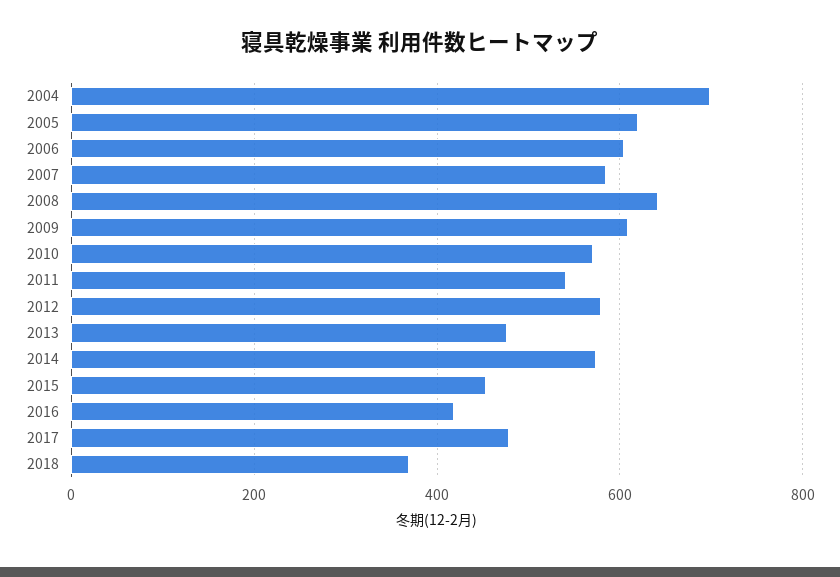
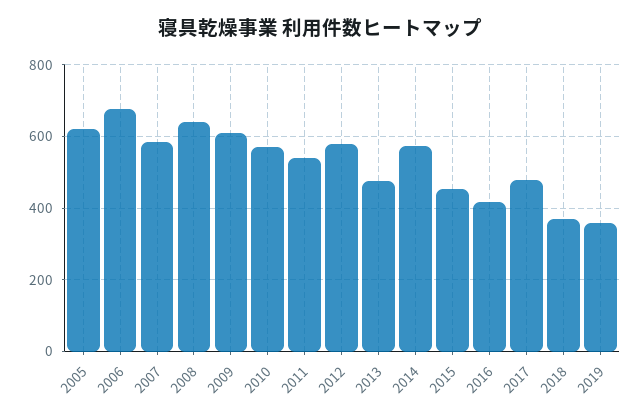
2004: 700 -> none
2006: 600 -> 680
2019: none -> 360

